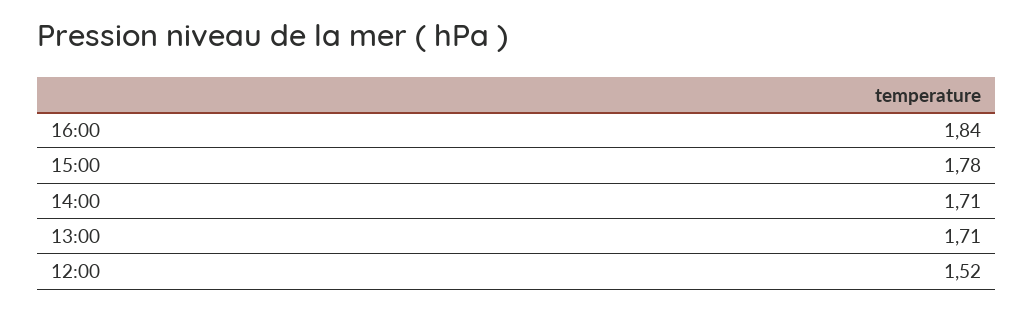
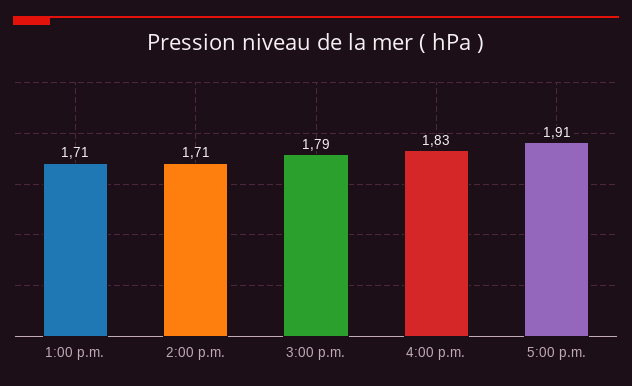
16:00: 1.84 -> 1.83
15:00: 1.78 -> 1.79
12:00: 1.52 -> none
5:00 p.m.: none -> 1.91

